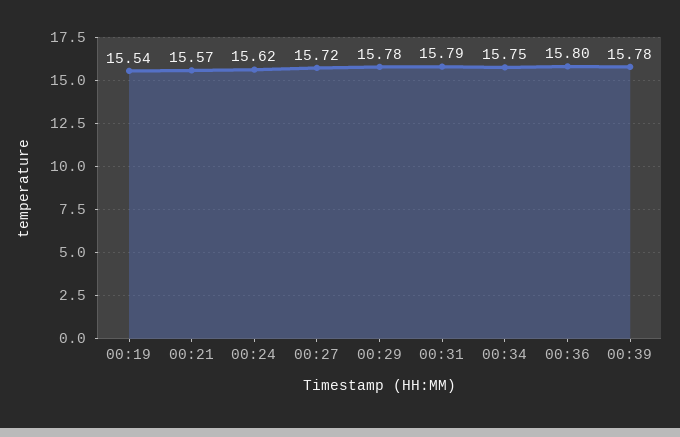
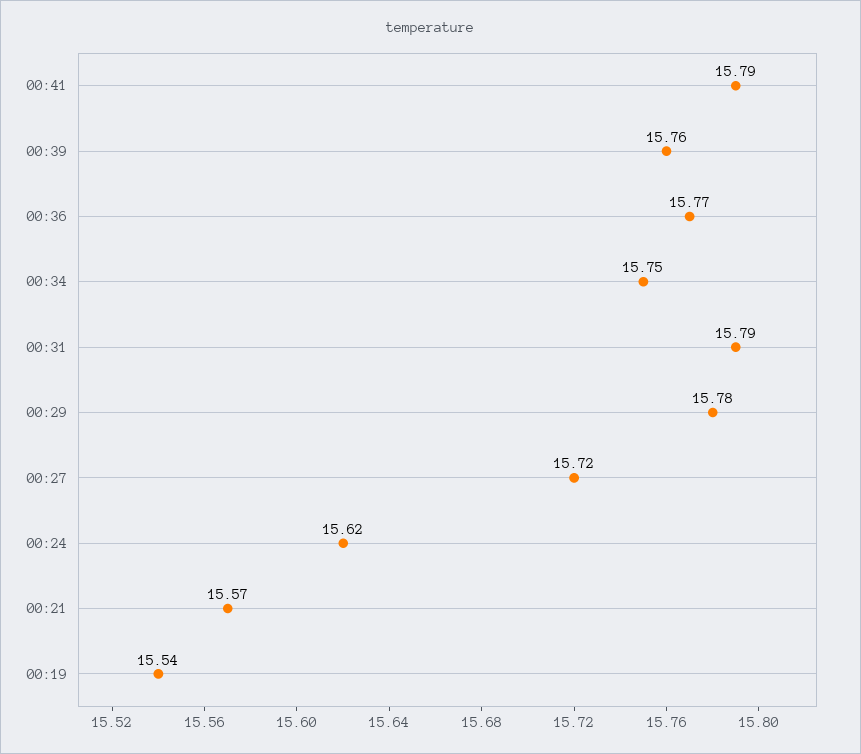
00:36: 15.8 -> 15.77
00:39: 15.78 -> 15.76
00:41: none -> 15.79

